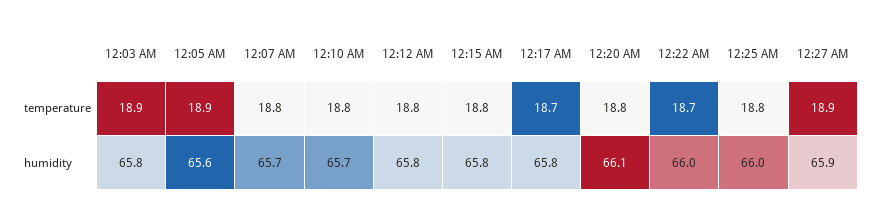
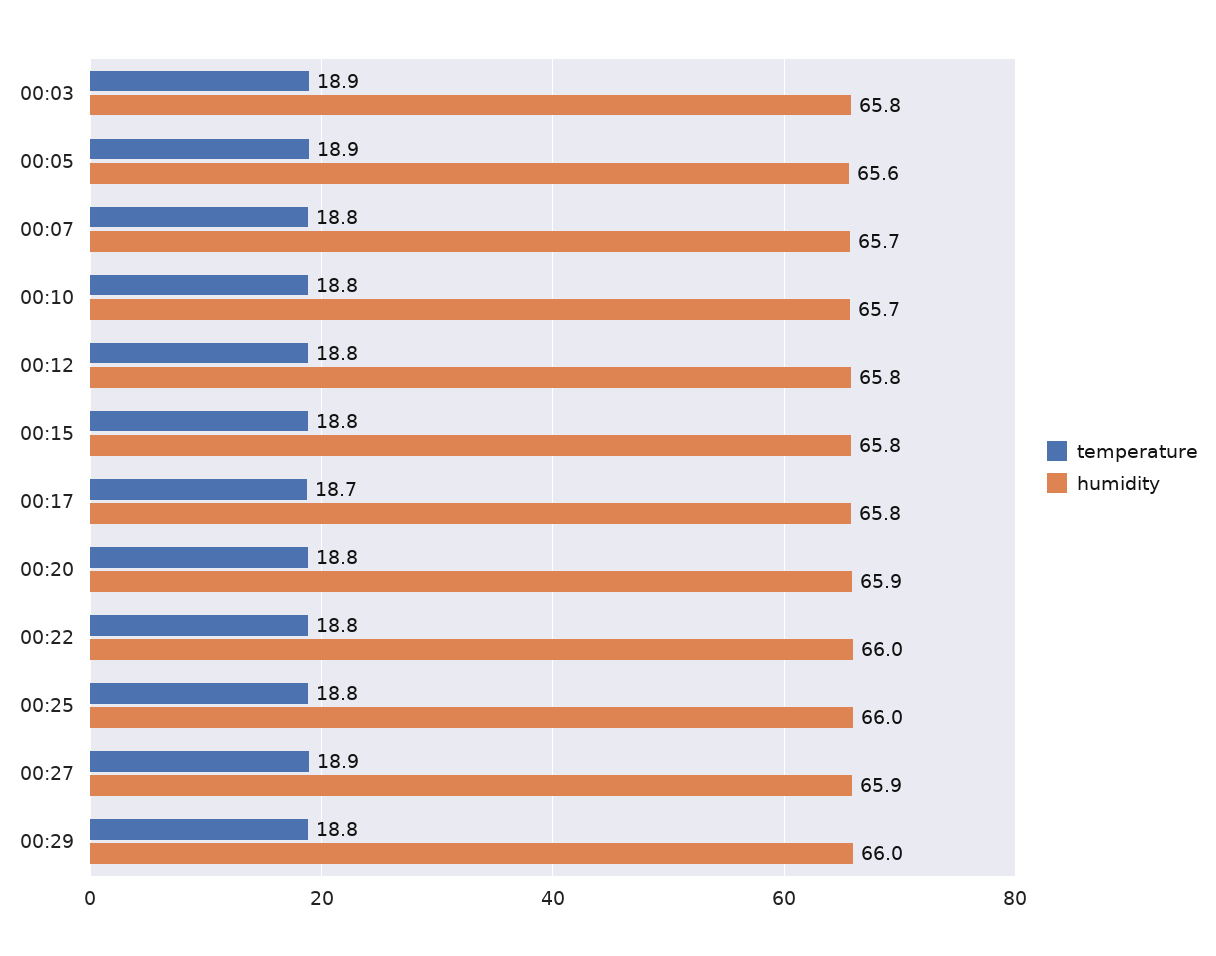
temperature, 12:22 AM: 18.7 -> 18.8
humidity, 12:20 AM: 66.1 -> 65.9
temperature, 00:29: none -> 18.8
humidity, 00:29: none -> 66

